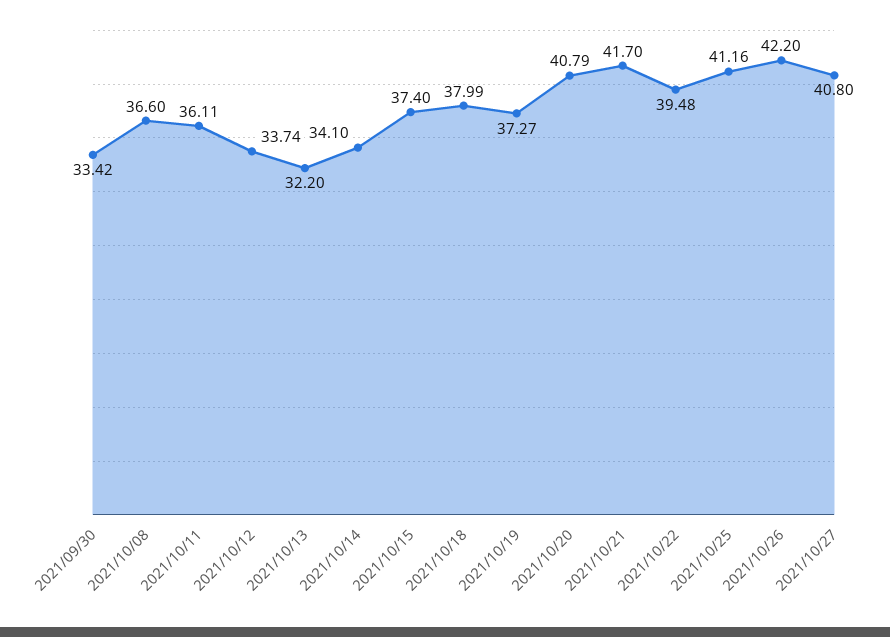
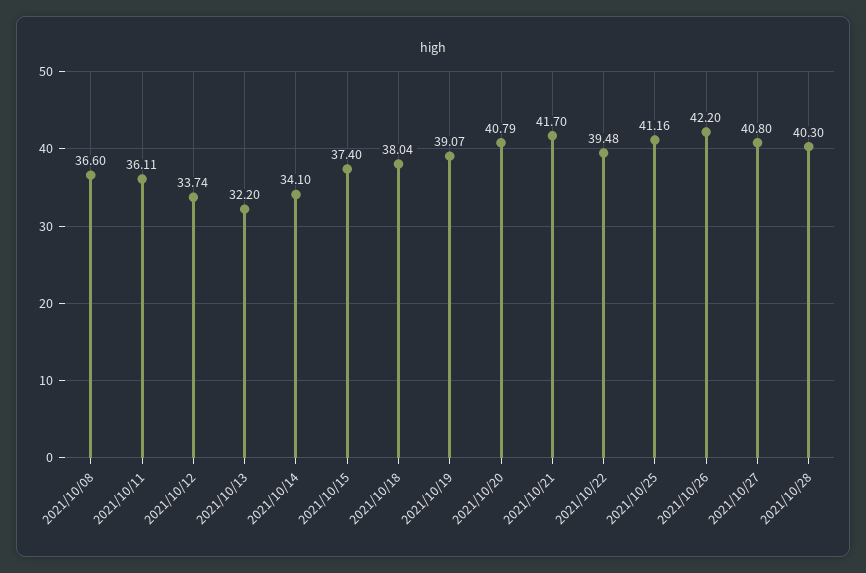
2021/09/30: 33.42 -> none
2021/10/18: 37.99 -> 38.04
2021/10/19: 37.27 -> 39.07
2021/10/28: none -> 40.3

